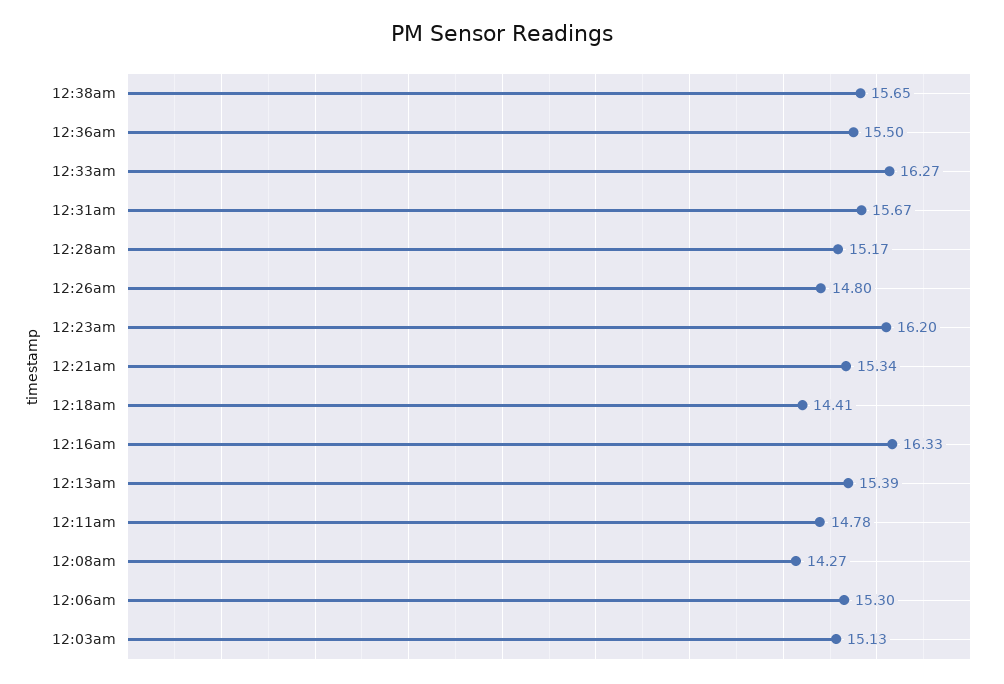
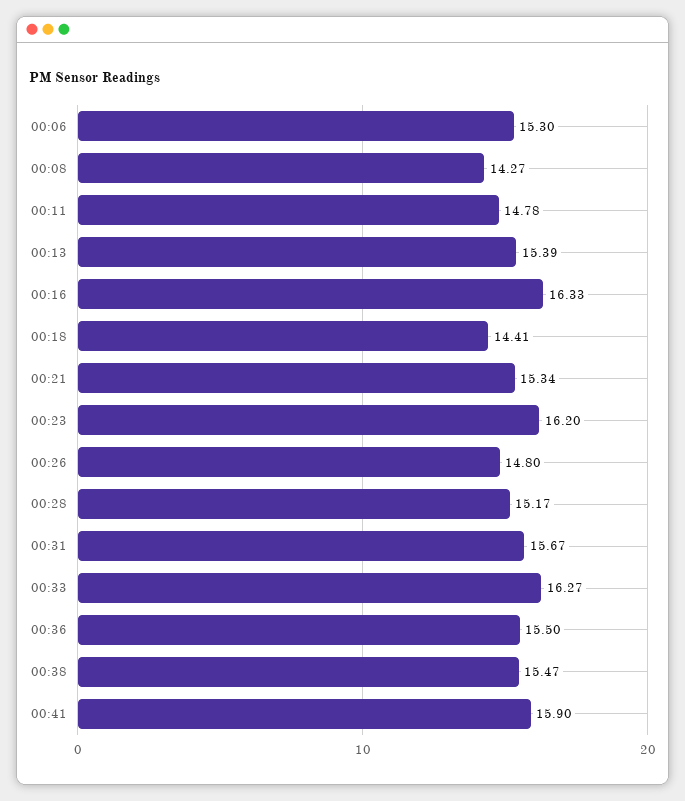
12:38am: 15.65 -> 15.47
12:03am: 15.13 -> none
00:41: none -> 15.9

